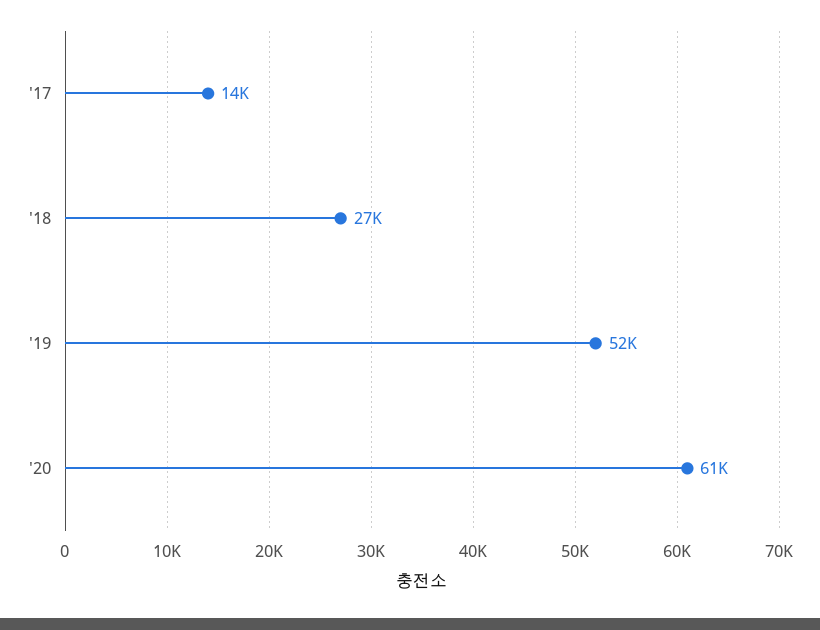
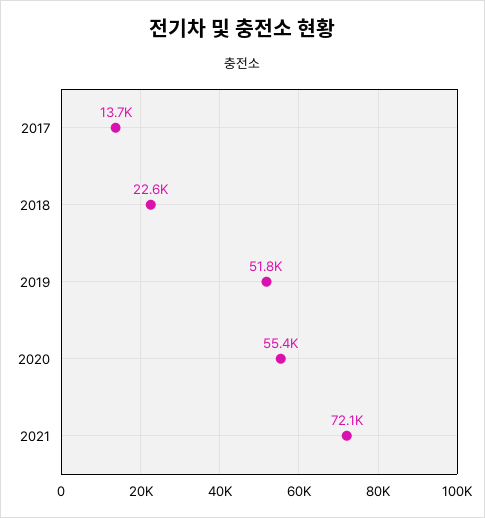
'18: 27000 -> 22600
'20: 61000 -> 55400
2021: none -> 72100

